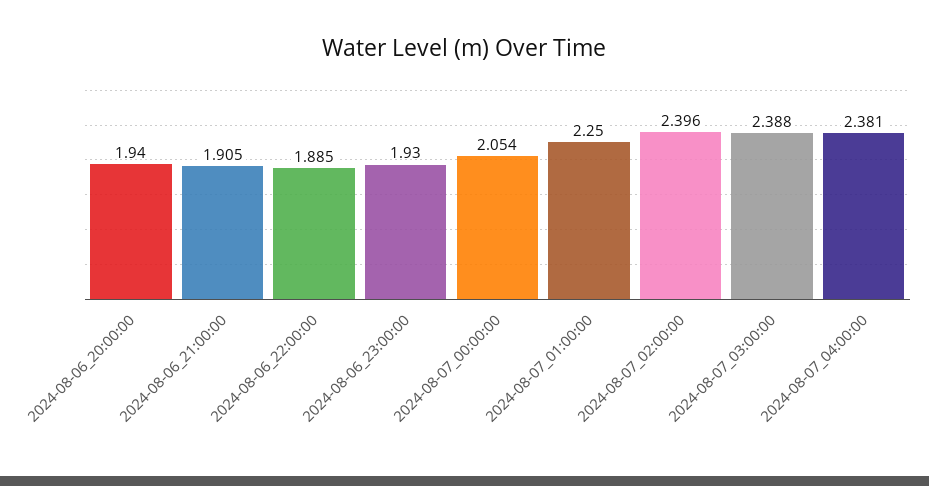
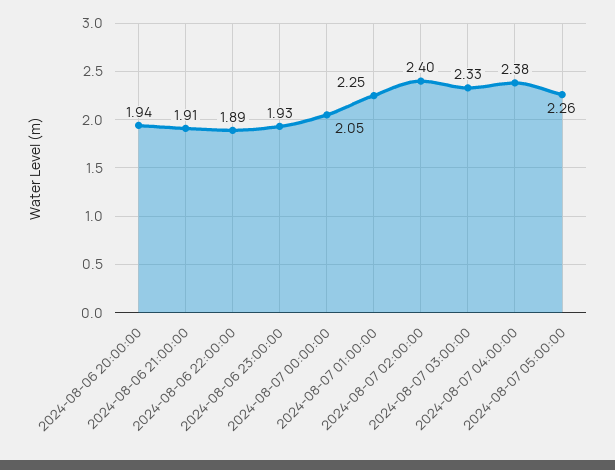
2024-08-07_03:00:00: 2.388 -> 2.33
2024-08-07 05:00:00: none -> 2.26

